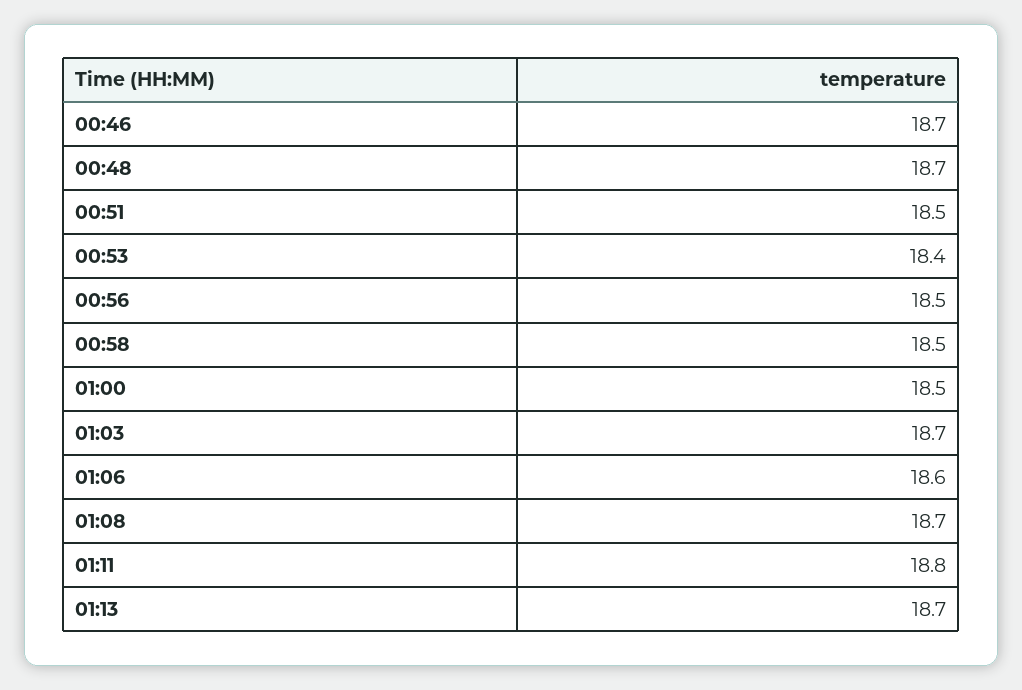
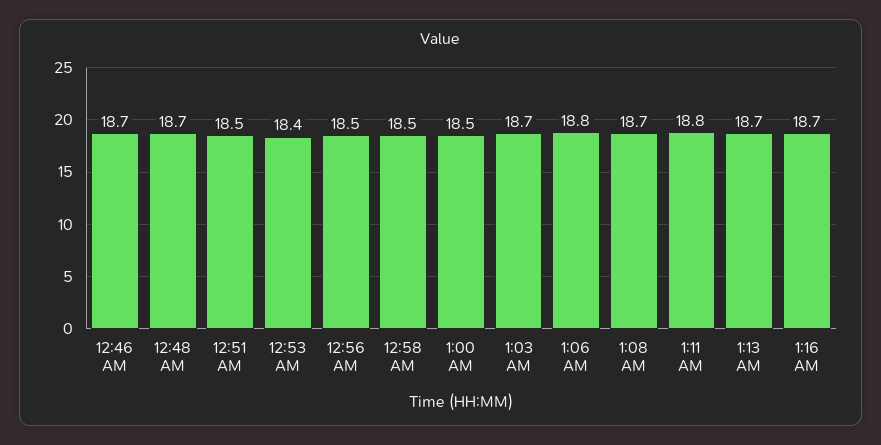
01:06: 18.6 -> 18.8
1:16 AM: none -> 18.7

